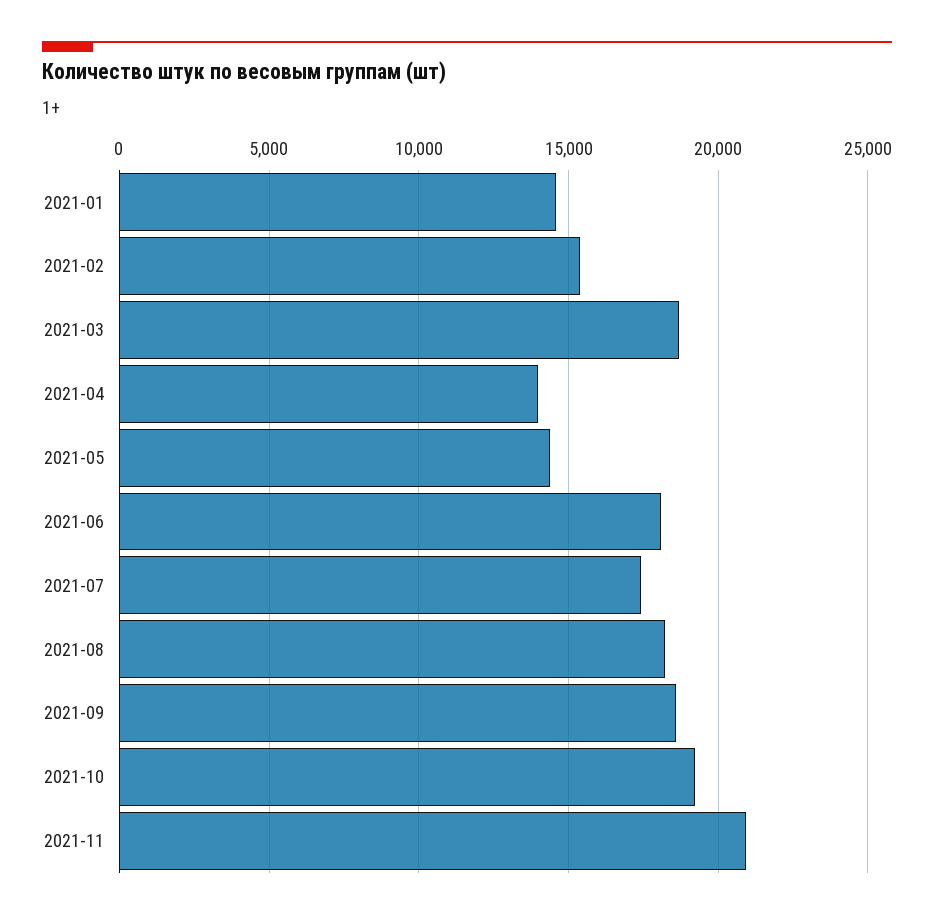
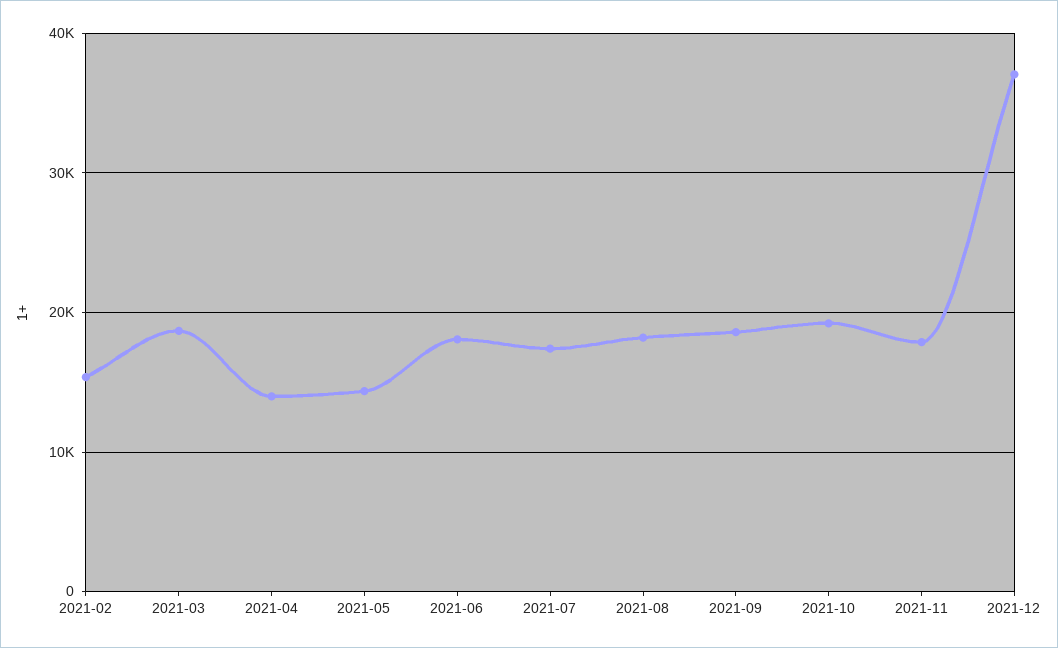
2021-01: 14500 -> none
2021-11: 21000 -> 18000
2021-12: none -> 37000

